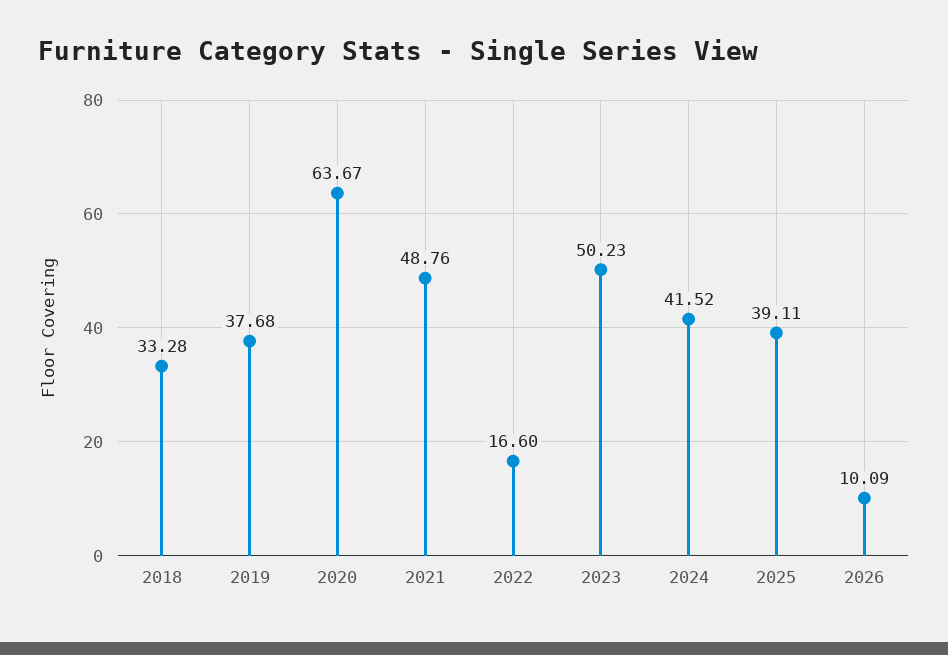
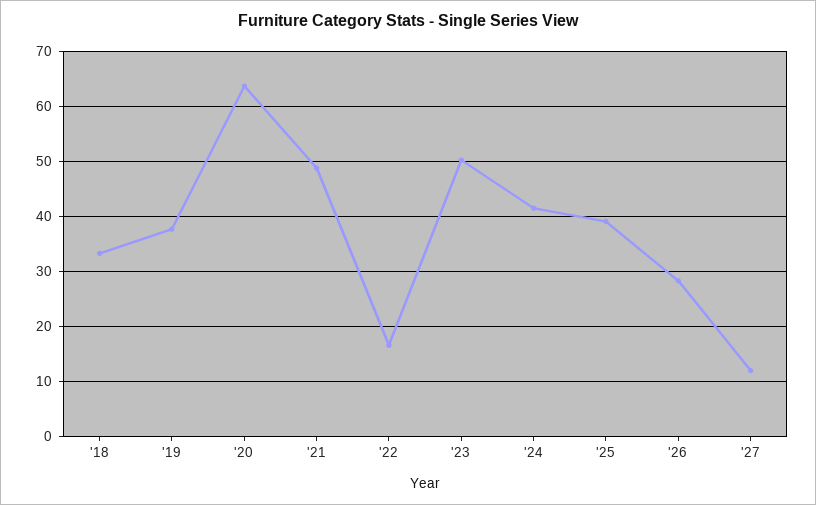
2026: 10.09 -> 28
'27: none -> 12

